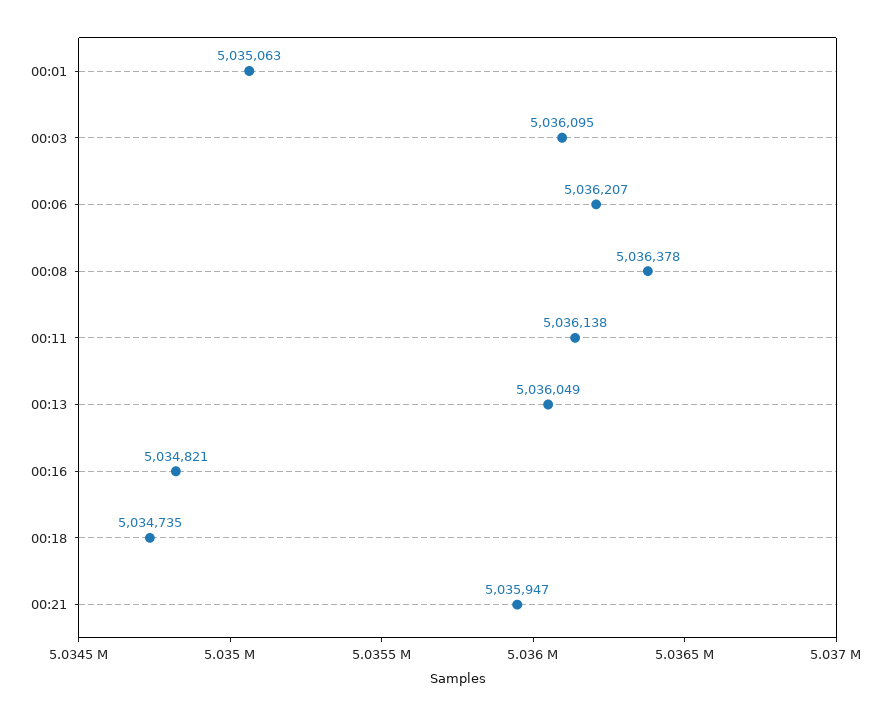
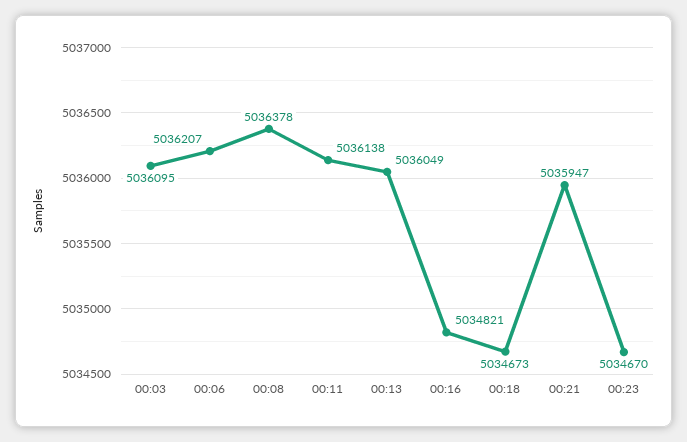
00:01: 5035063 -> none
00:18: 5034735 -> 5034673
00:23: none -> 5034670

